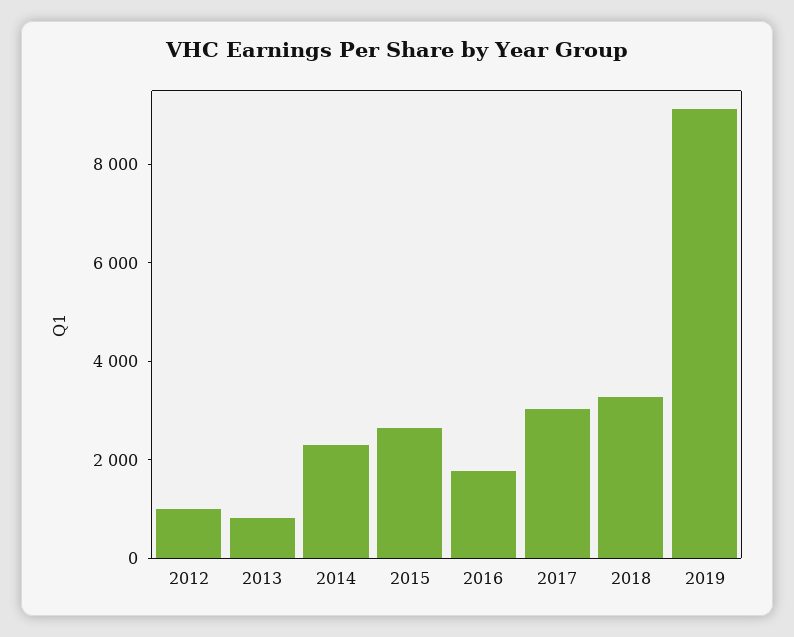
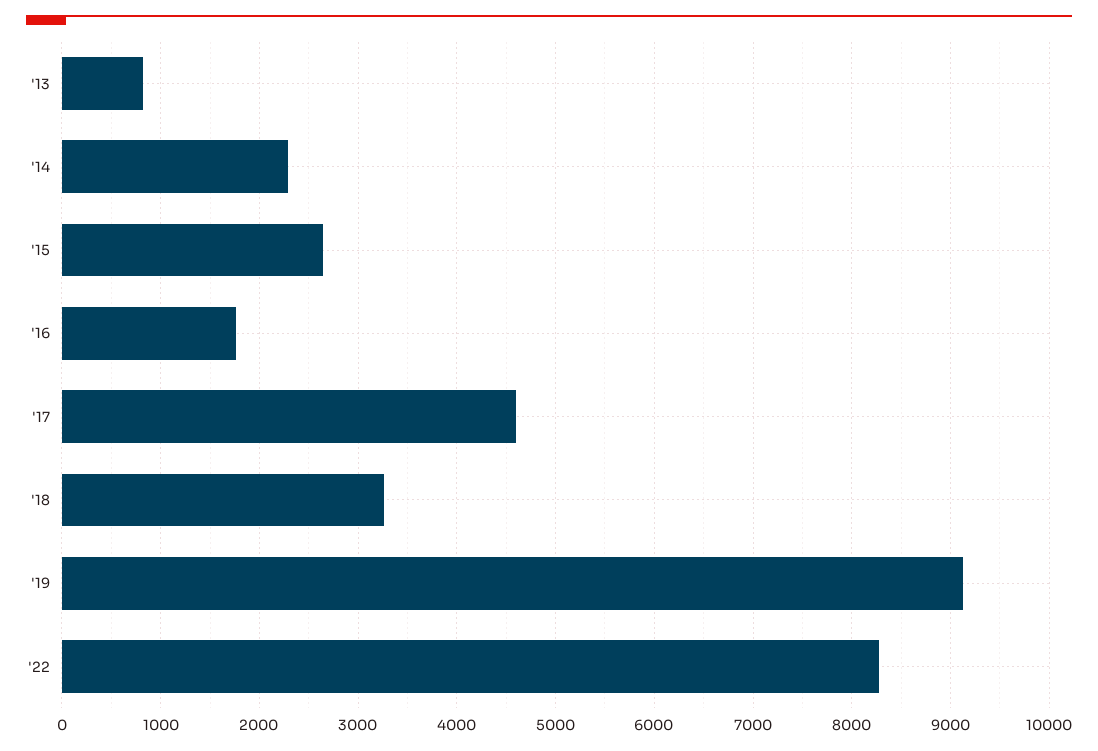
2012: 1000 -> none
2017: 3000 -> 4600
'22: none -> 8300

